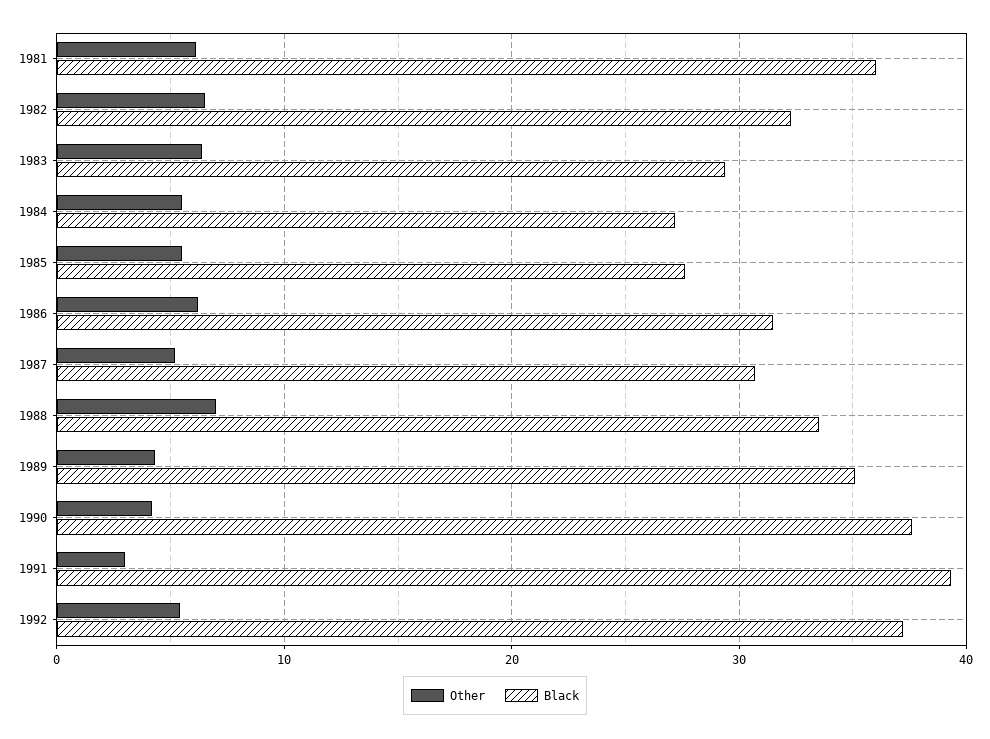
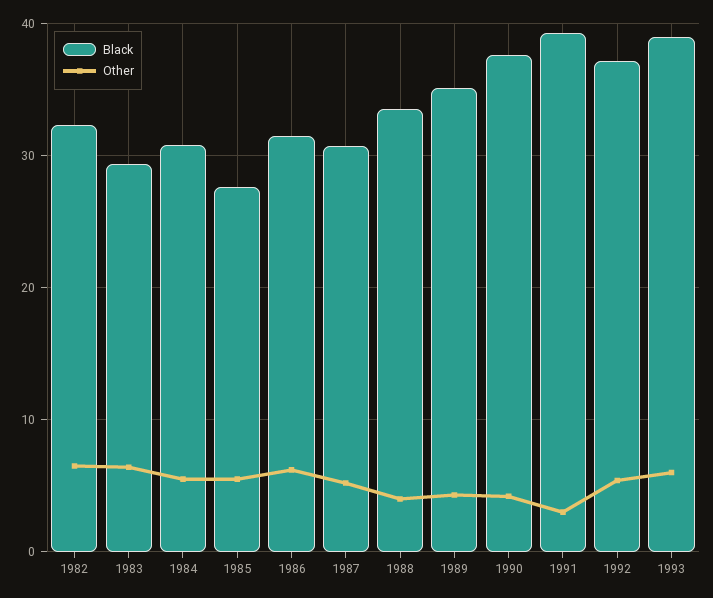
Other, 1981: 6 -> none
Black, 1981: 36 -> none
Black, 1984: 27 -> 31
Other, 1988: 7 -> 4
Black, 1993: none -> 39
Other, 1993: none -> 6

